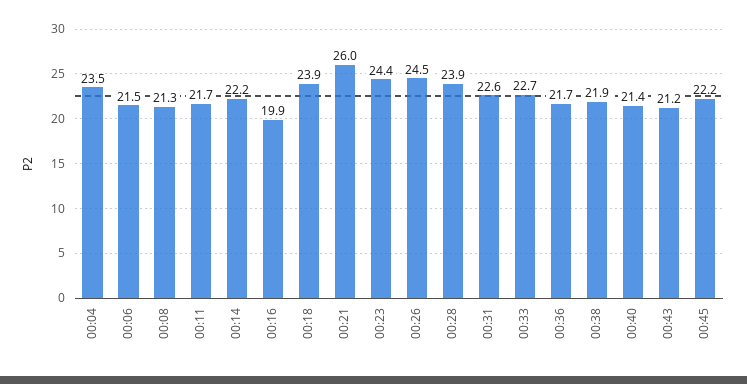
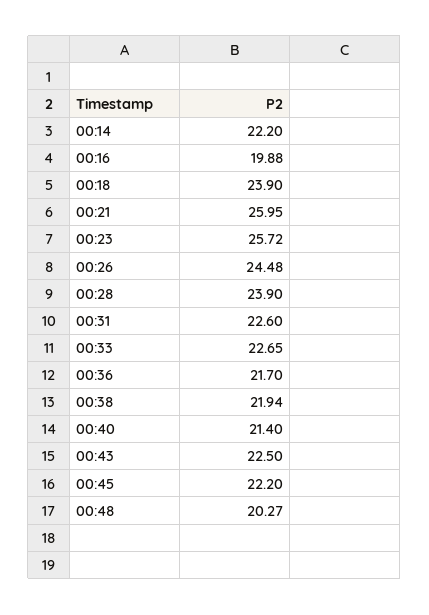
00:04: 23.5 -> none
00:06: 21.5 -> none
00:08: 21.3 -> none
00:11: 21.7 -> none
00:23: 24.4 -> 25.72
00:43: 21.2 -> 22.5
00:48: none -> 20.27

